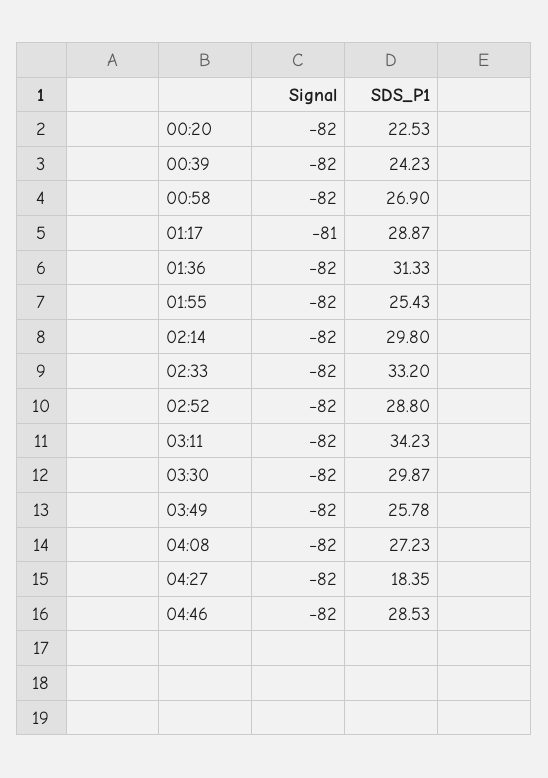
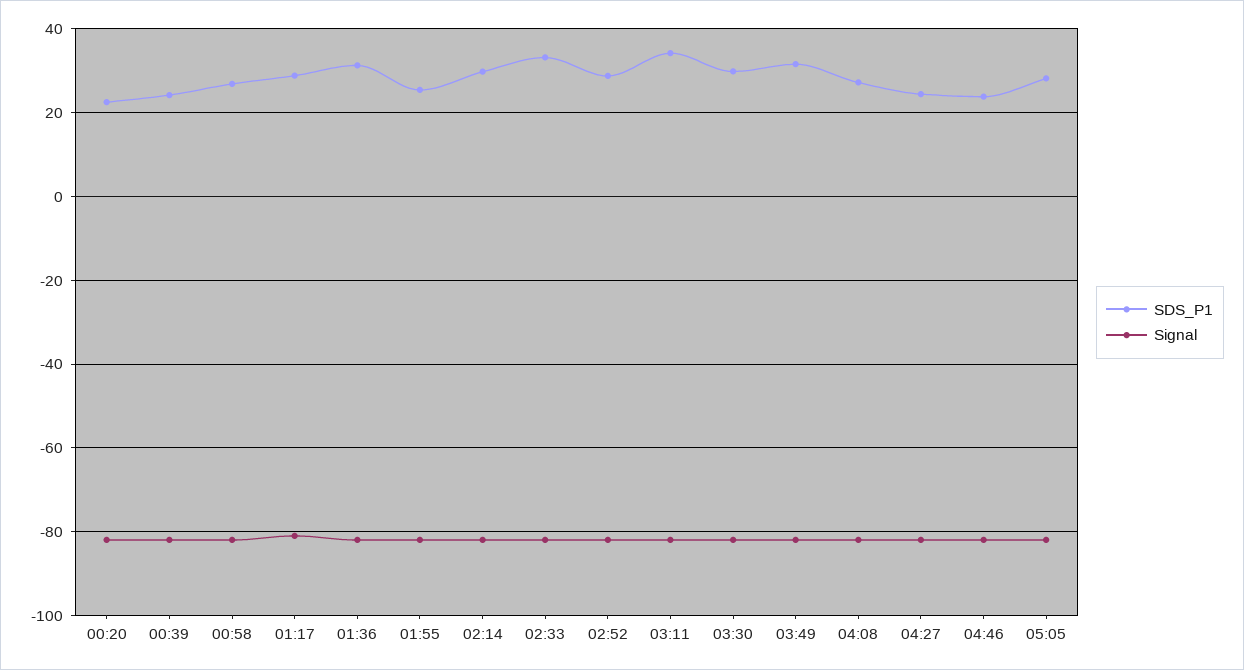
SDS_P1, 03:49: 25.78 -> 32
SDS_P1, 04:27: 18.35 -> 24
SDS_P1, 04:46: 28.53 -> 24
SDS_P1, 05:05: none -> 28
Signal, 05:05: none -> -82

